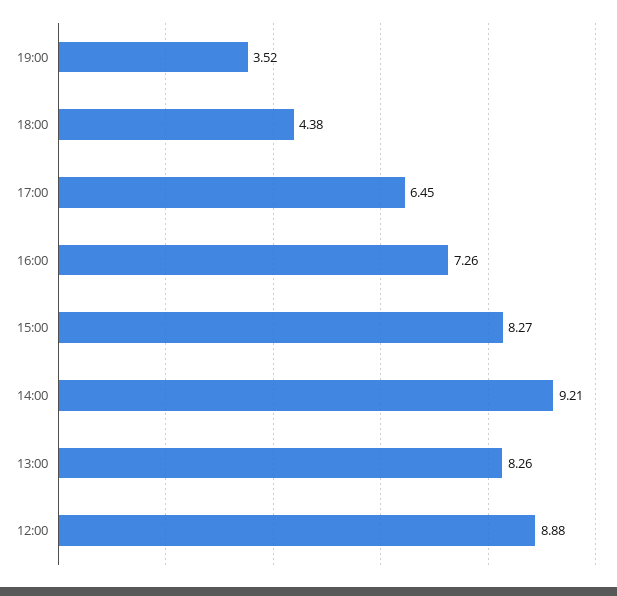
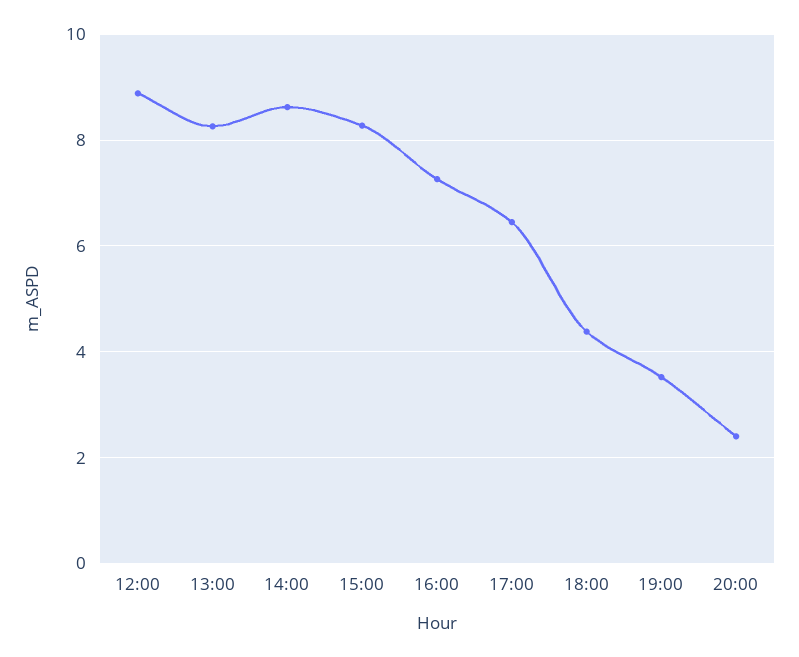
14:00: 9.21 -> 8.6
20:00: none -> 2.4

